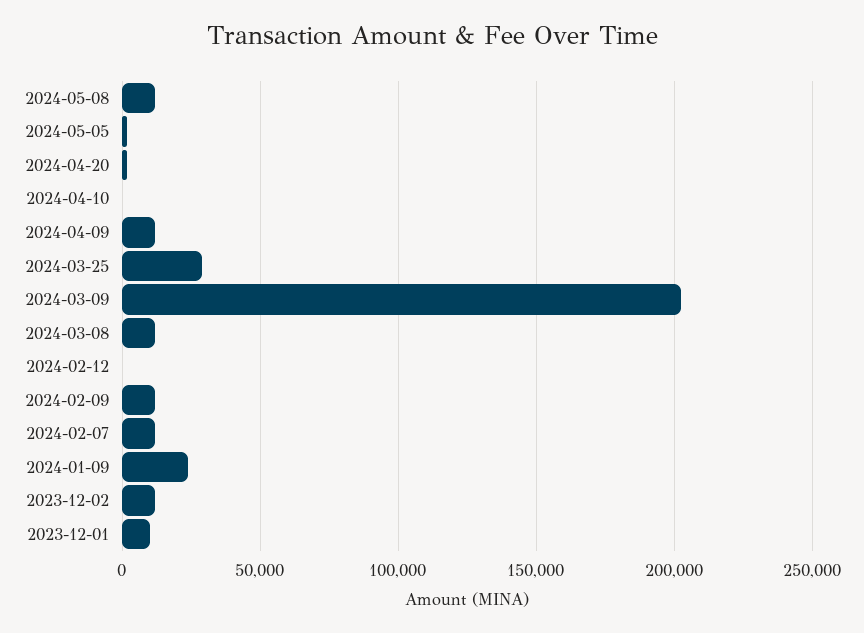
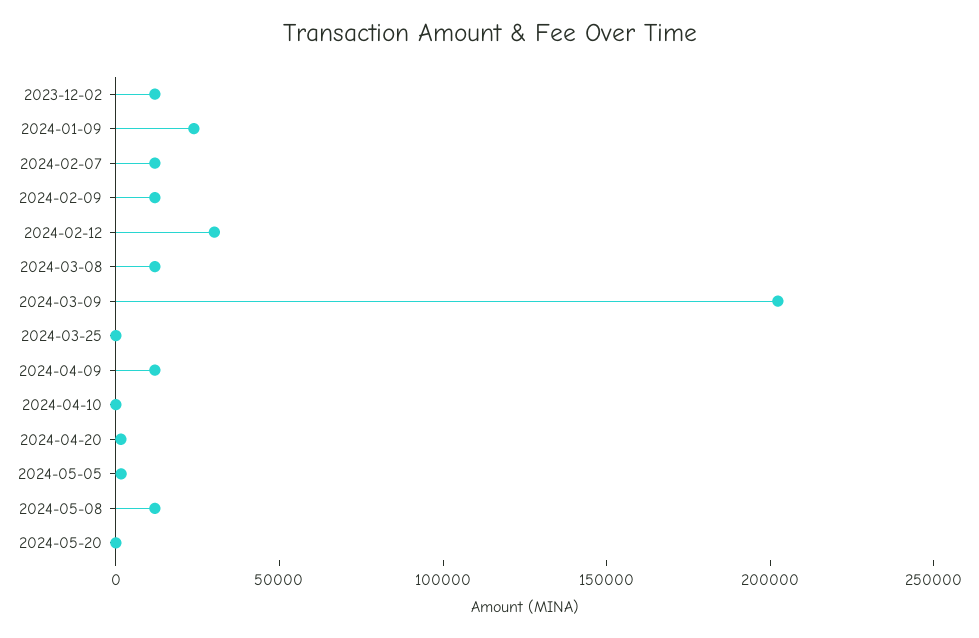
2024-03-25: 30000 -> 0
2024-02-12: 0 -> 30000
2023-12-01: 10000 -> none
2024-05-20: none -> 0

